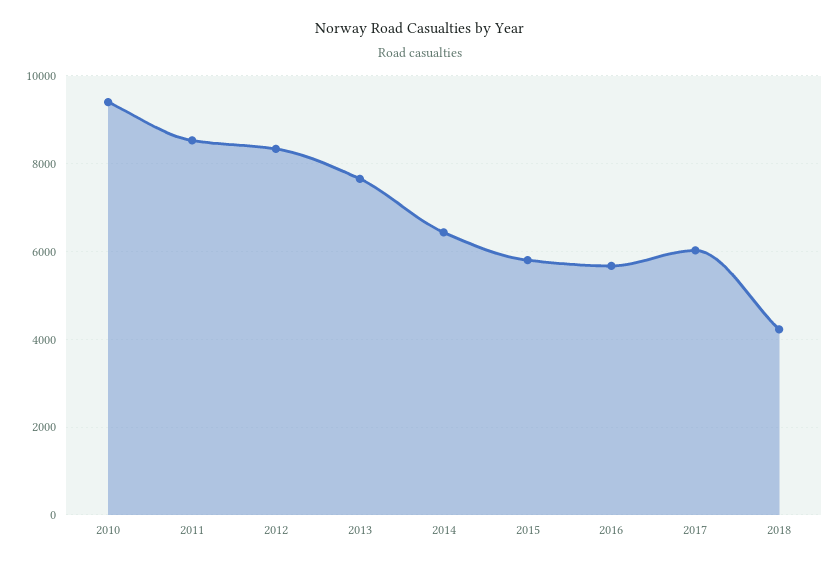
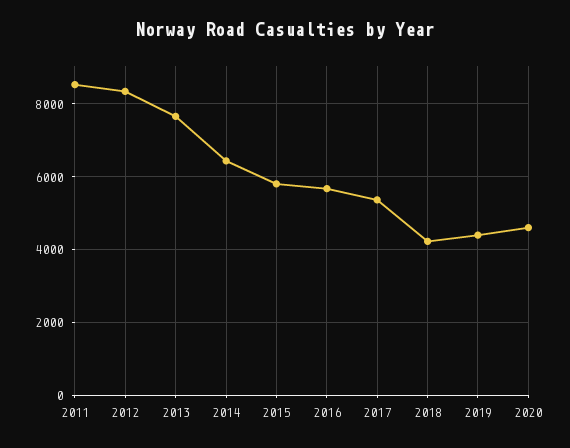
2010: 9400 -> none
2017: 6000 -> 5400
2019: none -> 4400
2020: none -> 4600

